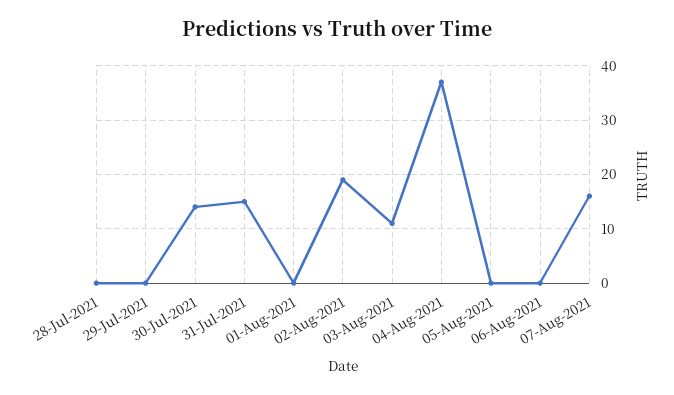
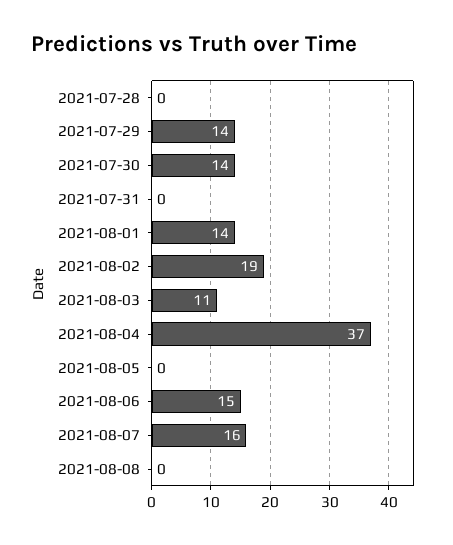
29-Jul-2021: 0 -> 14
31-Jul-2021: 15 -> 0
01-Aug-2021: 0 -> 14
06-Aug-2021: 0 -> 15
2021-08-08: none -> 0

